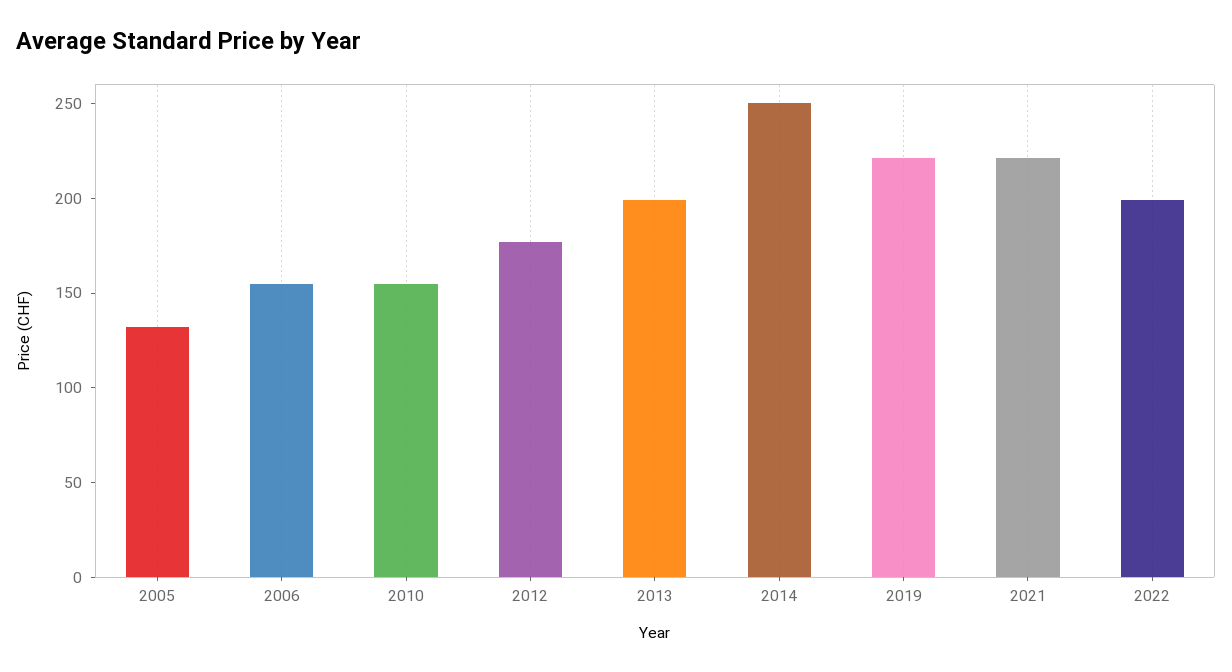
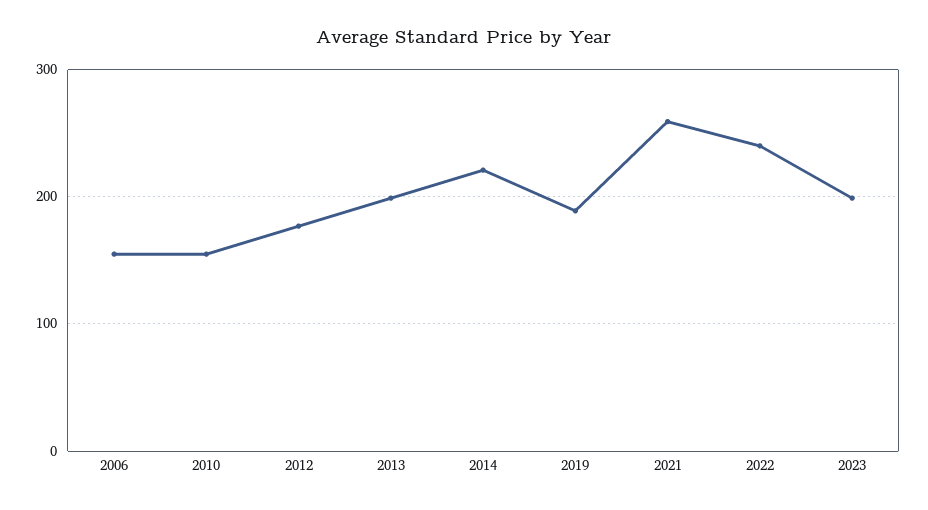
2005: 130 -> none
2014: 250 -> 220
2019: 220 -> 190
2021: 220 -> 260
2022: 200 -> 240
2023: none -> 200

